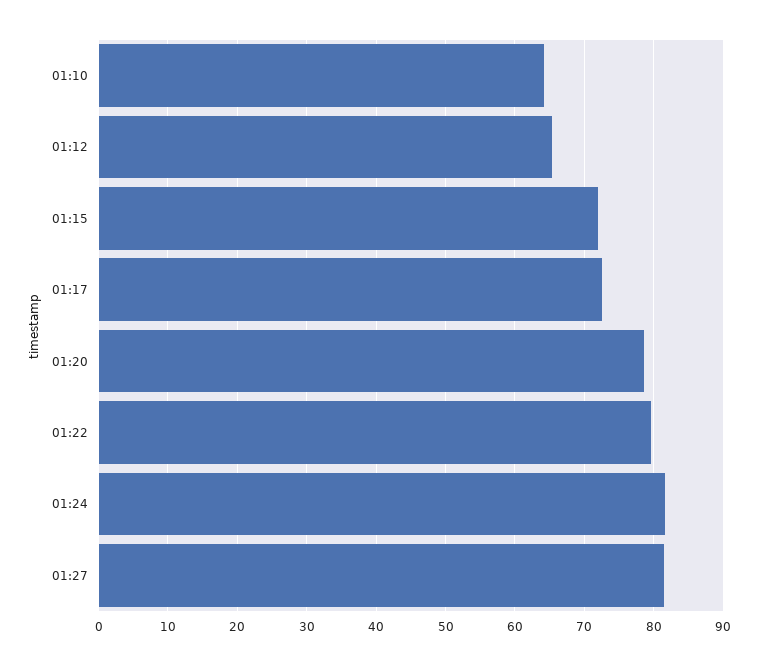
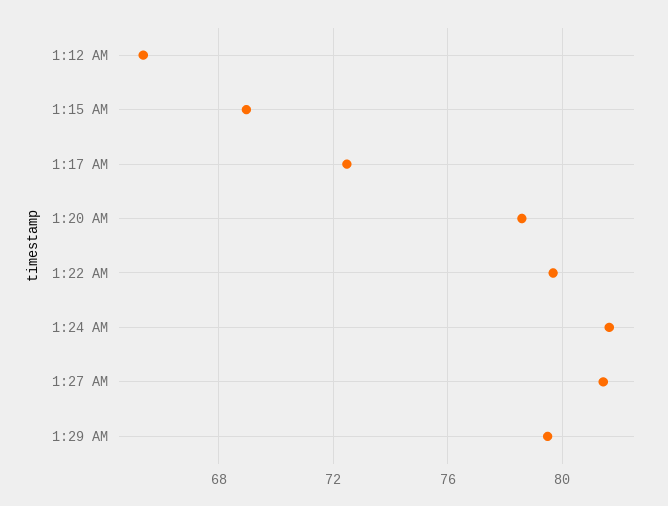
01:10: 64 -> none
01:15: 72 -> 69
1:29 AM: none -> 79.5

